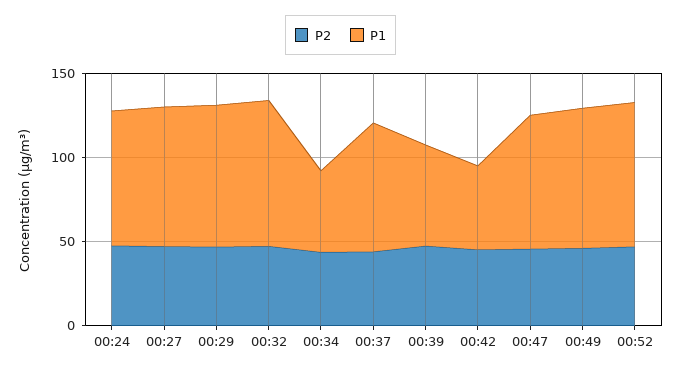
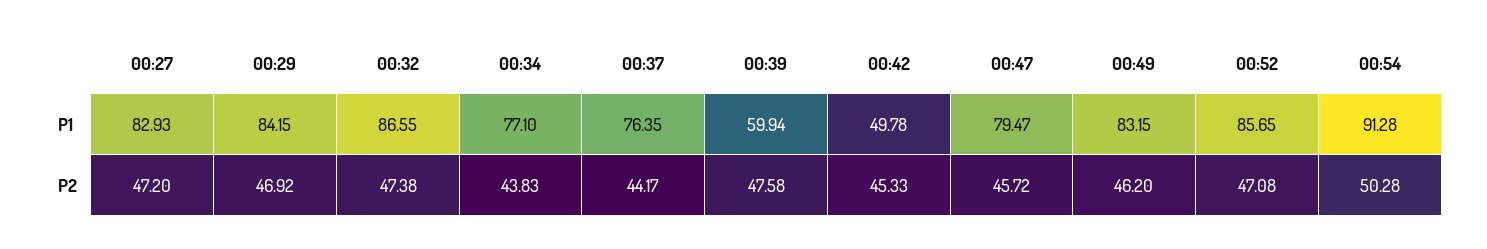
P2, 00:24: 50 -> none
P1, 00:24: 80 -> none
P1, 00:34: 50 -> 77.1
P1, 00:54: none -> 91.28
P2, 00:54: none -> 50.28

